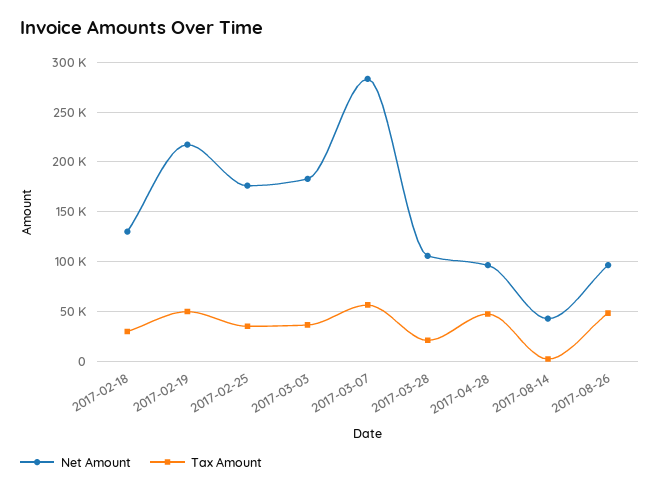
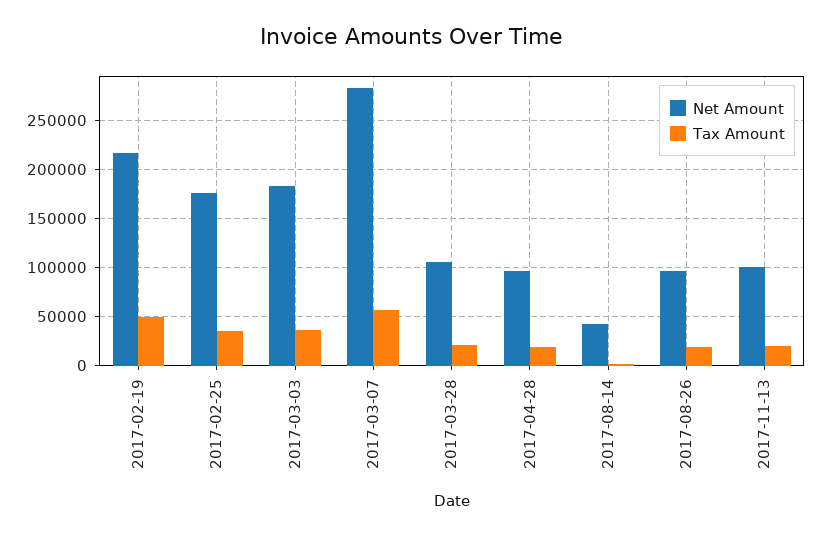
Net Amount, 2017-02-18: 130000 -> none
Tax Amount, 2017-02-18: 30000 -> none
Tax Amount, 2017-04-28: 50000 -> 20000
Tax Amount, 2017-08-26: 50000 -> 20000
Net Amount, 2017-11-13: none -> 100000
Tax Amount, 2017-11-13: none -> 20000

